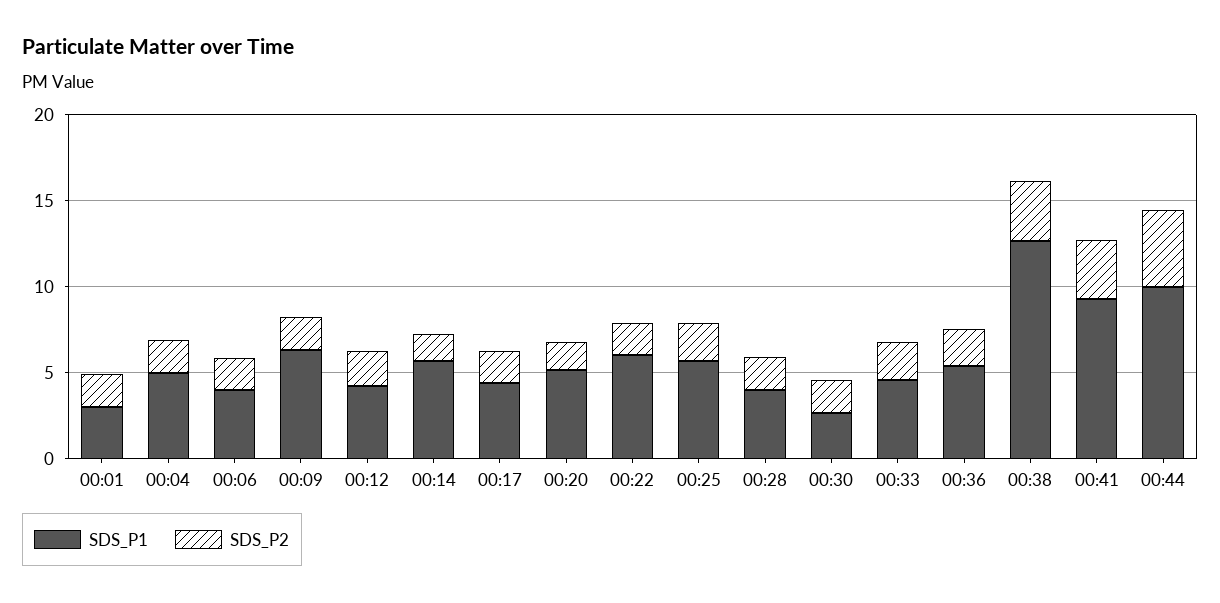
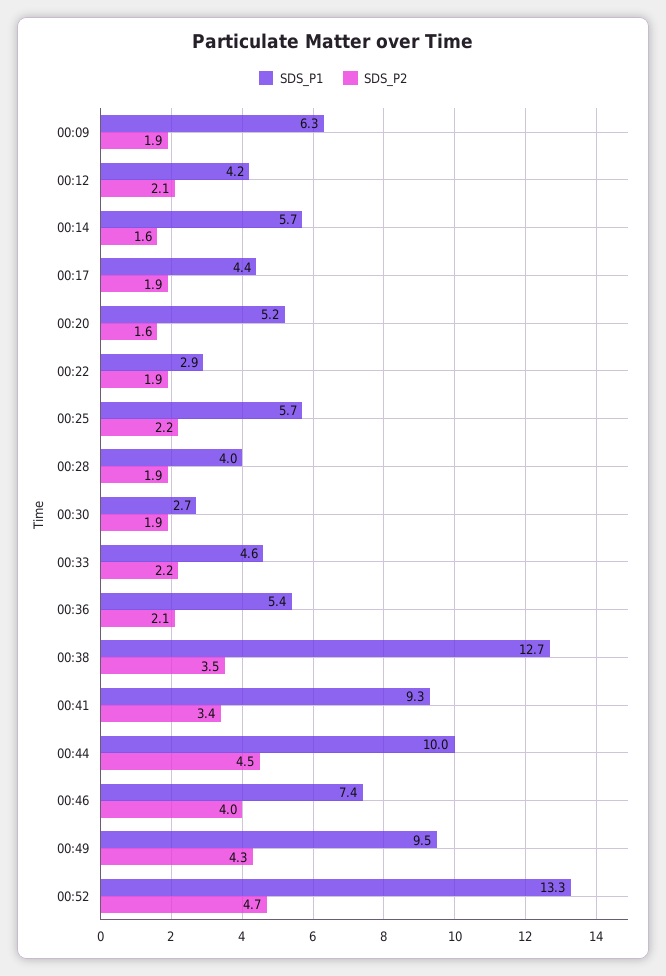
SDS_P1, 00:01: 3 -> none
SDS_P2, 00:01: 2 -> none
SDS_P1, 00:04: 5 -> none
SDS_P2, 00:04: 2 -> none
SDS_P1, 00:06: 4 -> none
SDS_P2, 00:06: 2 -> none
SDS_P1, 00:22: 6 -> 2.9
SDS_P1, 00:46: none -> 7.4
SDS_P2, 00:46: none -> 4
SDS_P1, 00:49: none -> 9.5
SDS_P2, 00:49: none -> 4.3
SDS_P1, 00:52: none -> 13.3
SDS_P2, 00:52: none -> 4.7

